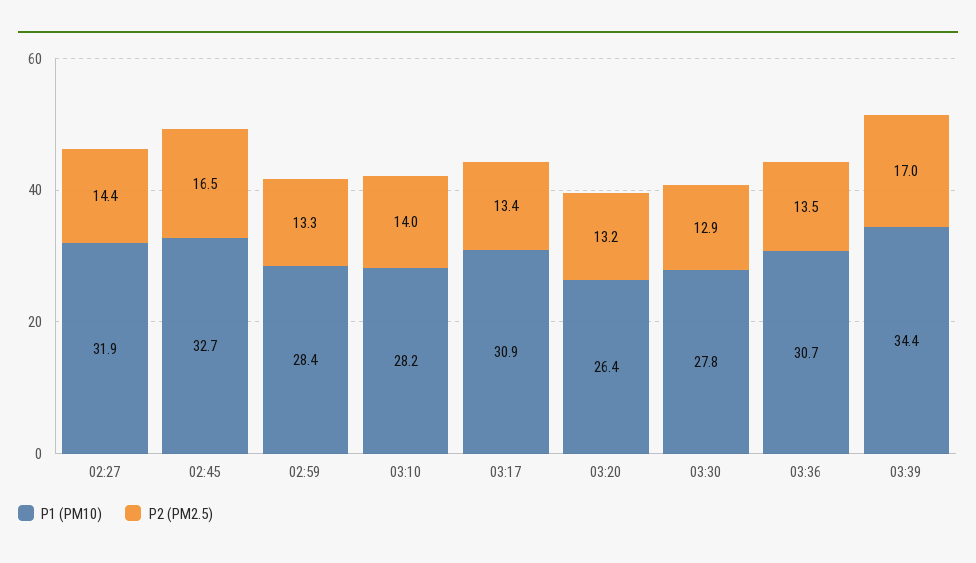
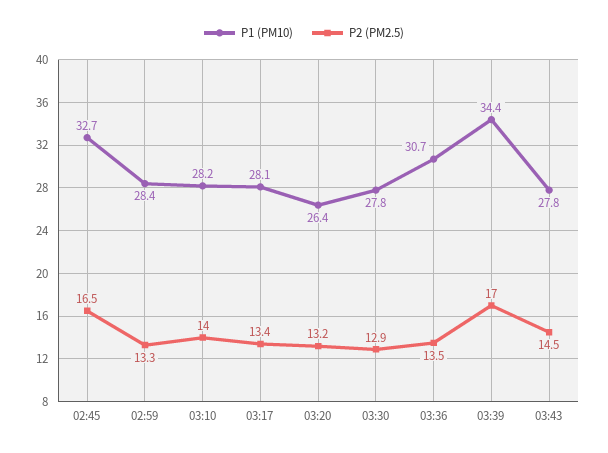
P1 (PM10), 02:27: 31.9 -> none
P2 (PM2.5), 02:27: 14.4 -> none
P1 (PM10), 03:17: 30.9 -> 28.1
P1 (PM10), 03:43: none -> 27.8
P2 (PM2.5), 03:43: none -> 14.5

